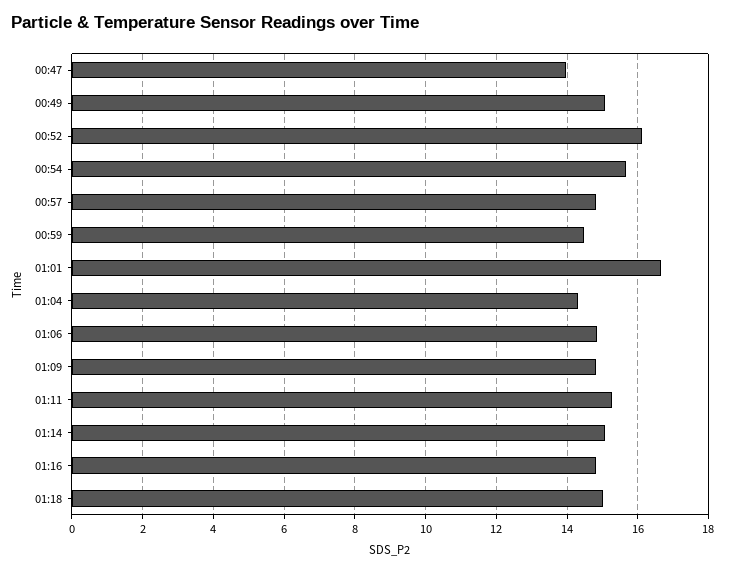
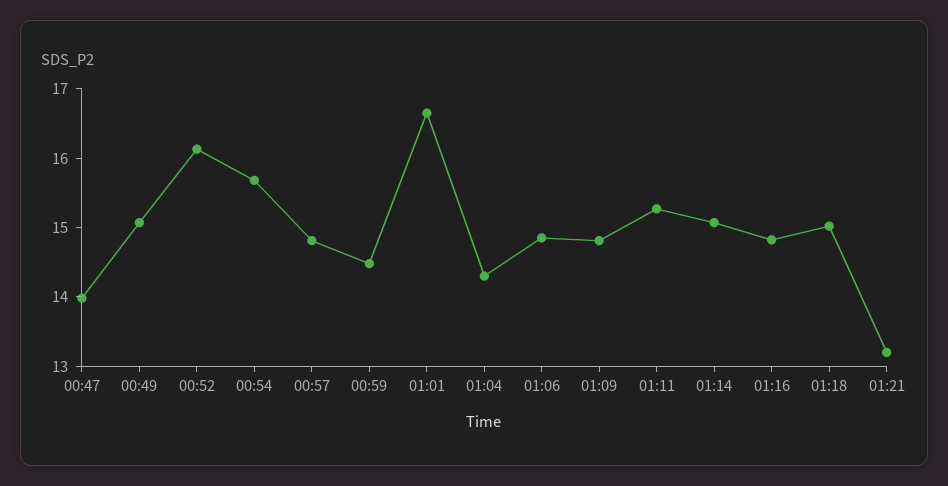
01:21: none -> 13.2

